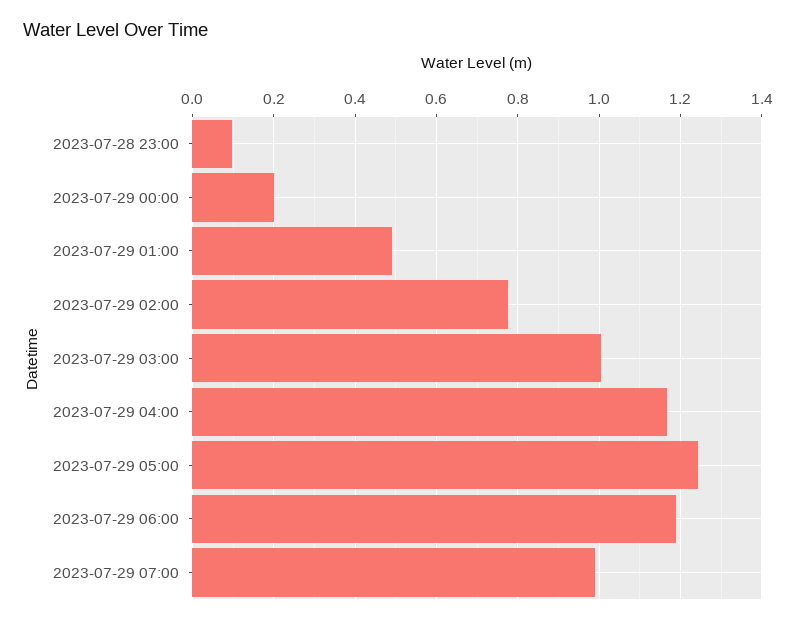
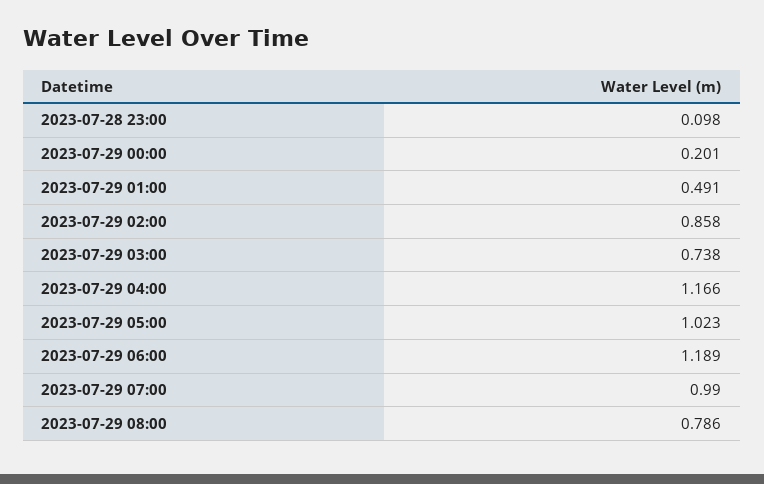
2023-07-29 02:00: 0.78 -> 0.858
2023-07-29 03:00: 1 -> 0.738
2023-07-29 05:00: 1.24 -> 1.023
2023-07-29 08:00: none -> 0.786

